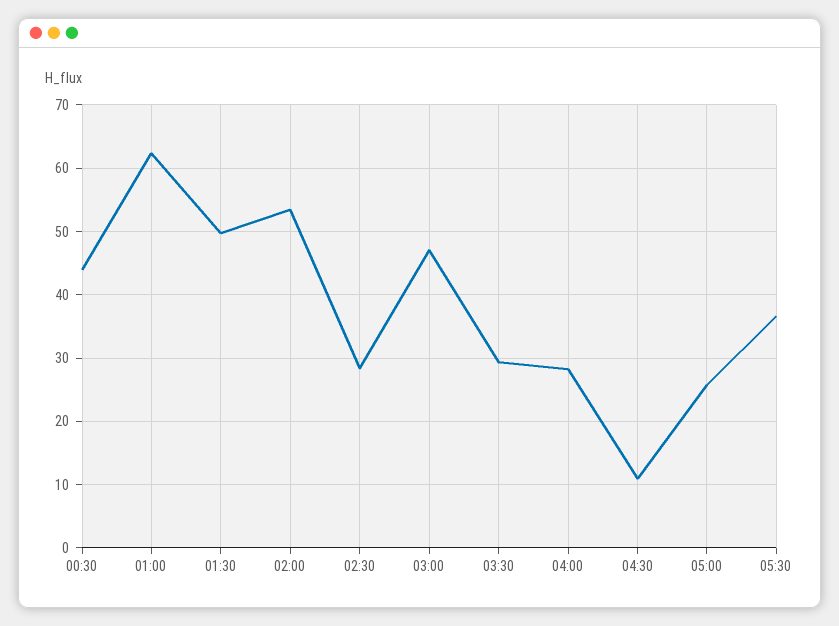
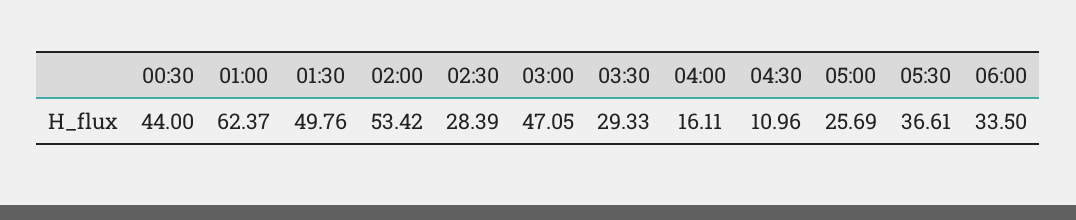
04:00: 28 -> 16.11
06:00: none -> 33.5

